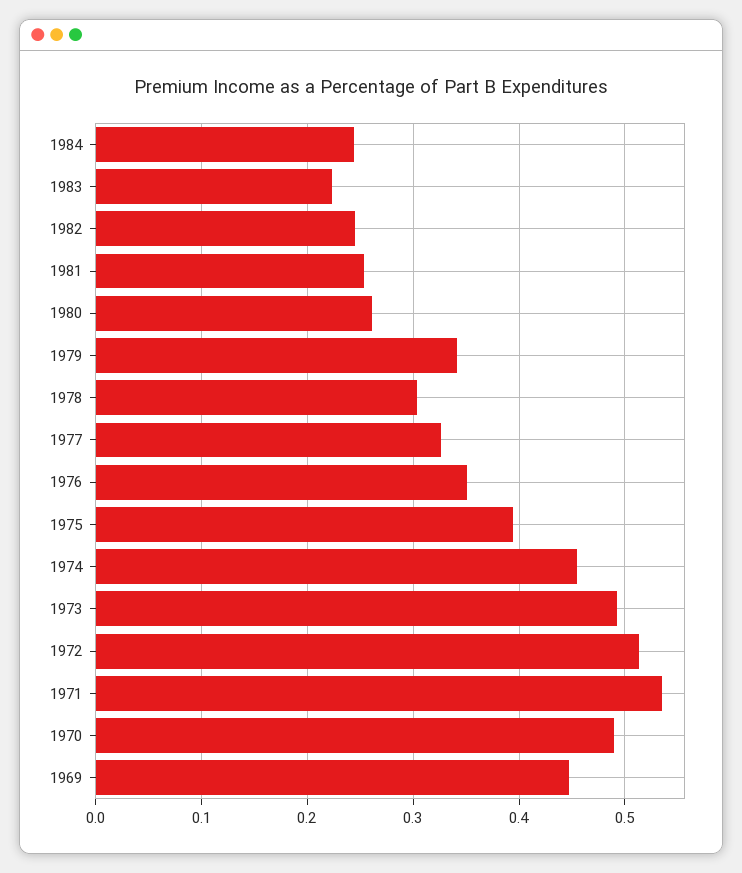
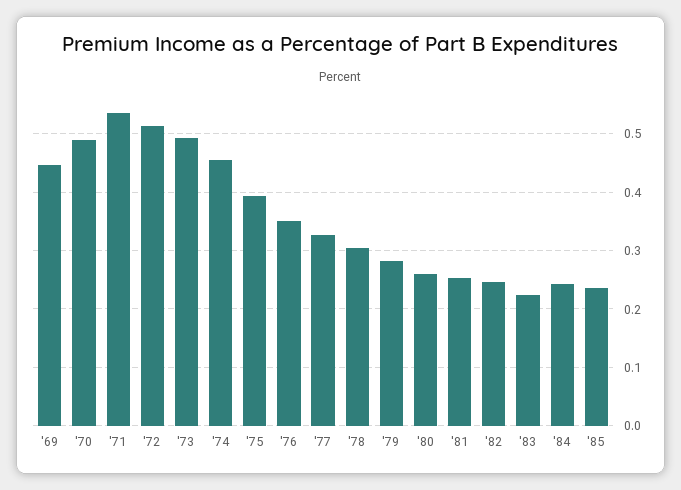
1979: 0.34 -> 0.28
'85: none -> 0.24

